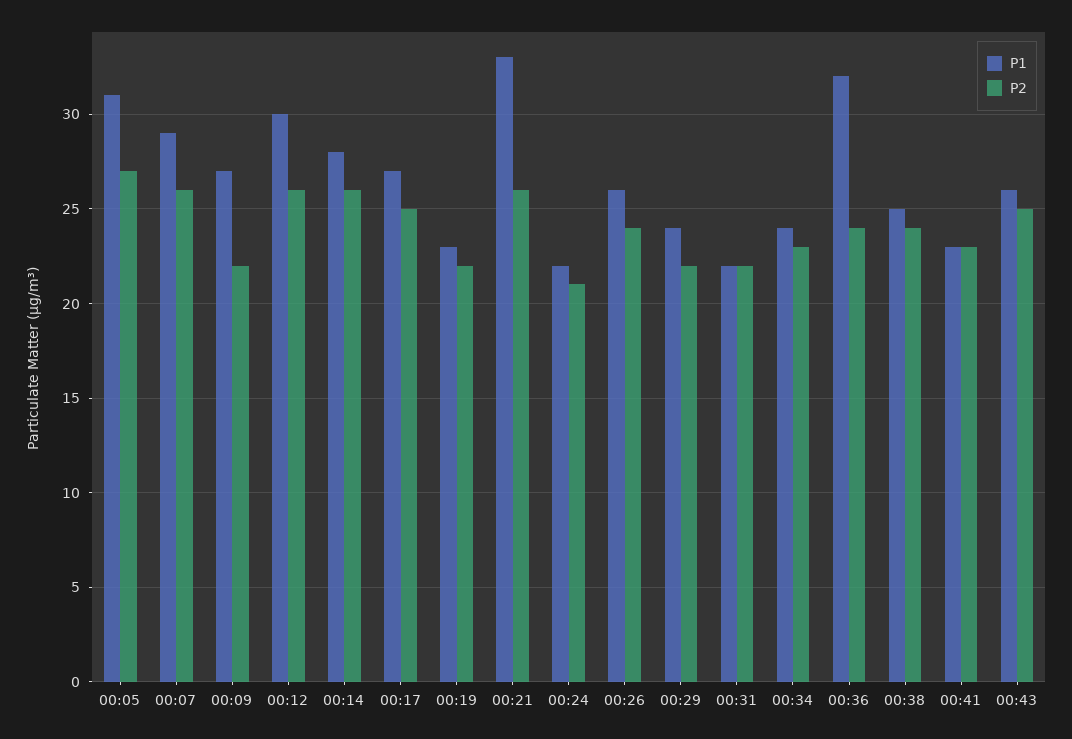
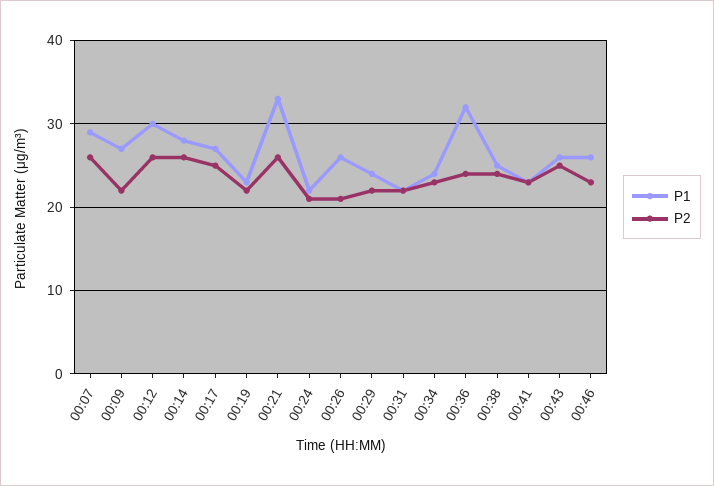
P1, 00:05: 31 -> none
P2, 00:05: 27 -> none
P2, 00:26: 24 -> 21
P1, 00:46: none -> 26
P2, 00:46: none -> 23

